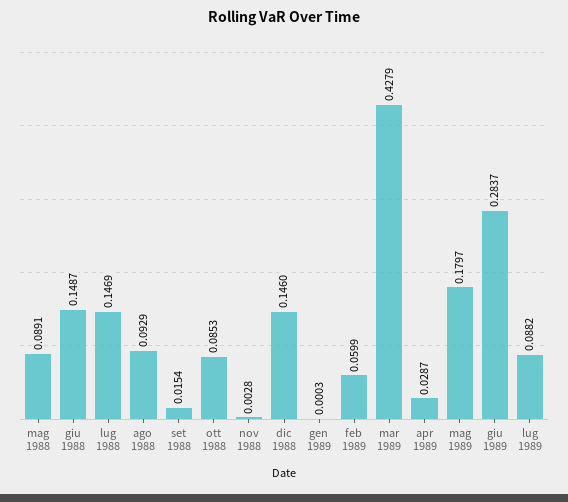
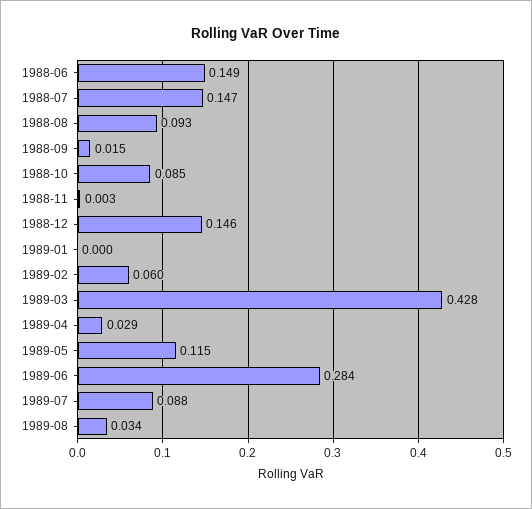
mag 1988: 0.0891 -> none
mag 1989: 0.1797 -> 0.115
1989-08: none -> 0.034

